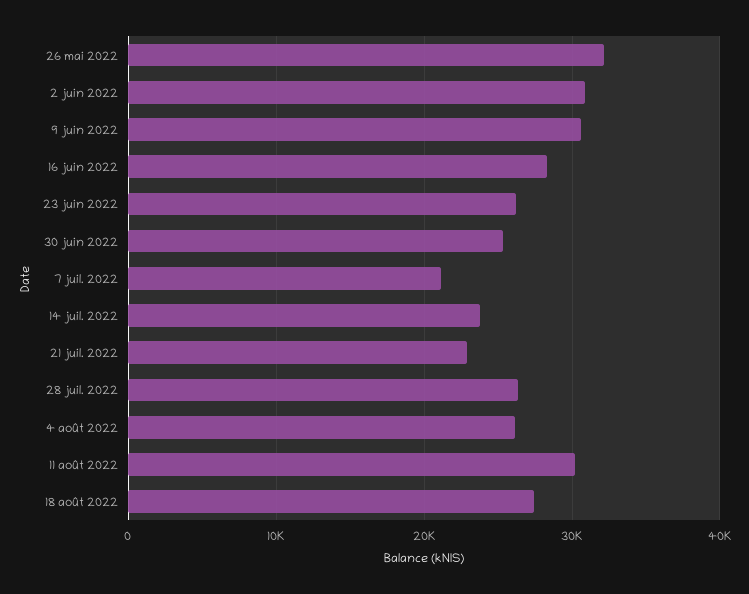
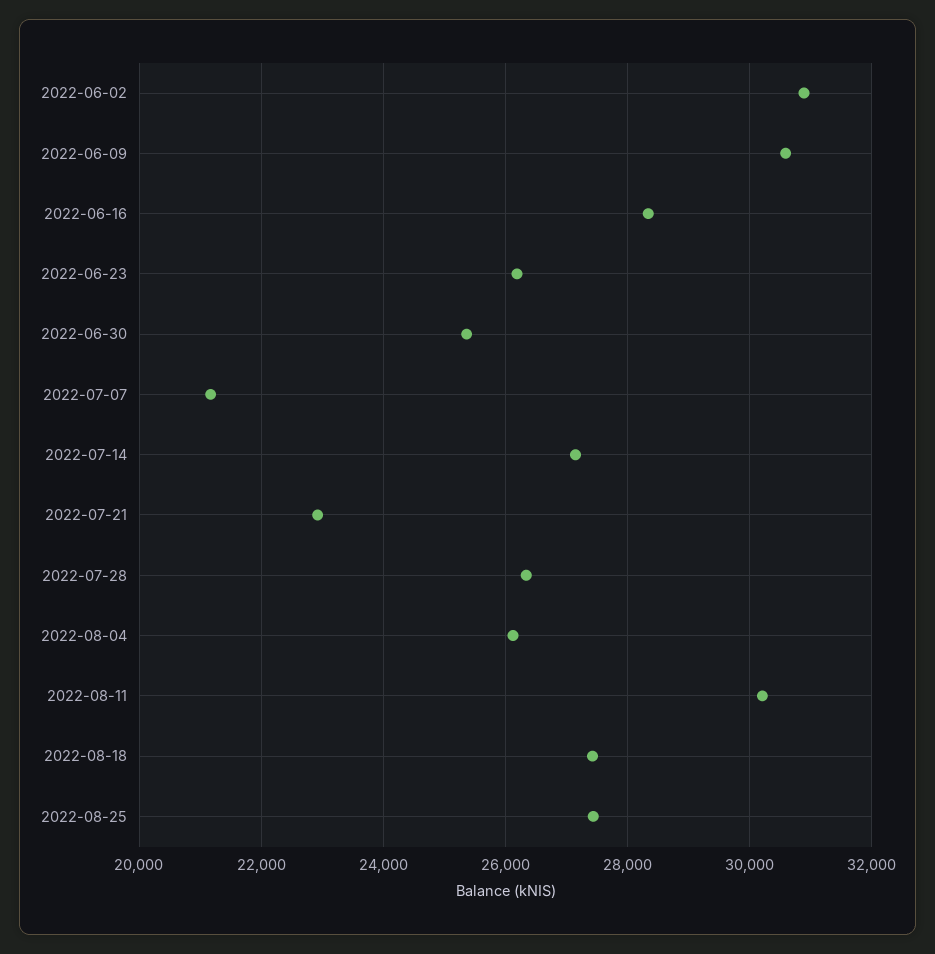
26 mai 2022: 32000 -> none
14 juil. 2022: 24000 -> 27200
2022-08-25: none -> 27400

